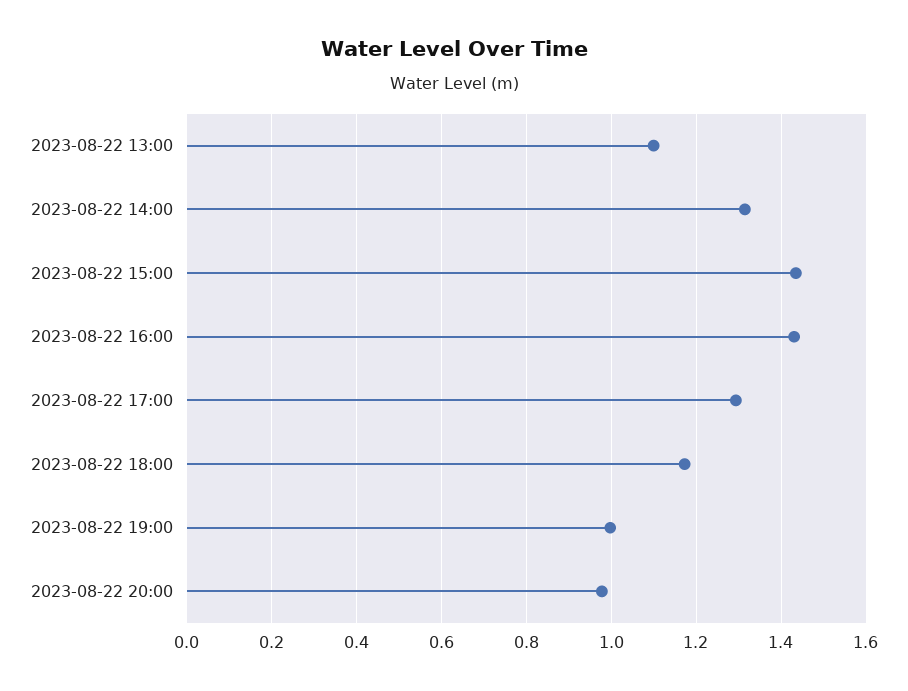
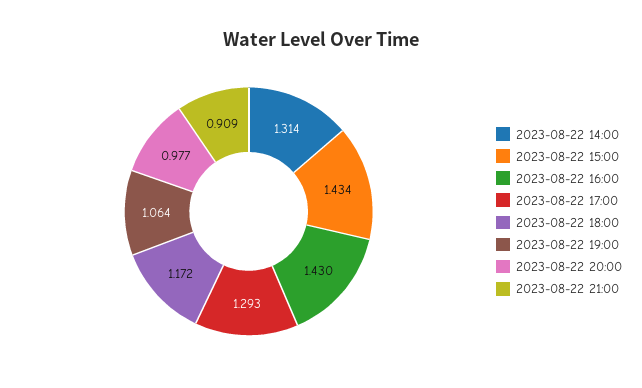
2023-08-22 13:00: 1.1 -> none
2023-08-22 19:00: 1 -> 1.064
2023-08-22 21:00: none -> 0.909

